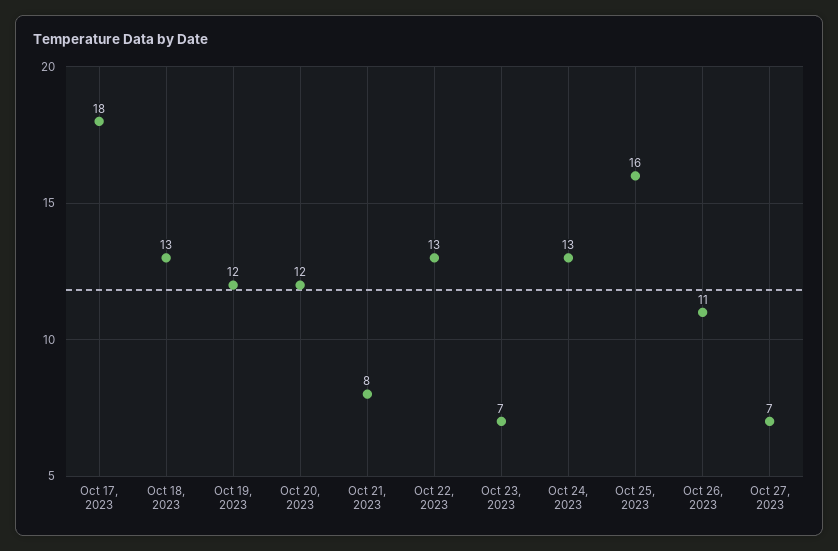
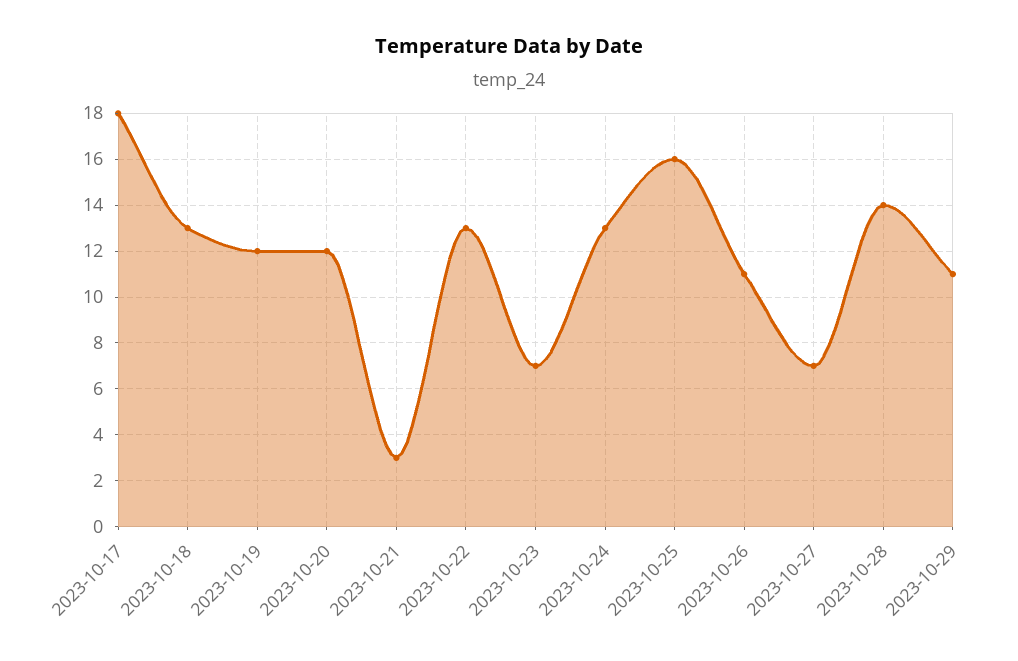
Oct 21, 2023: 8 -> 3
2023-10-28: none -> 14
2023-10-29: none -> 11

